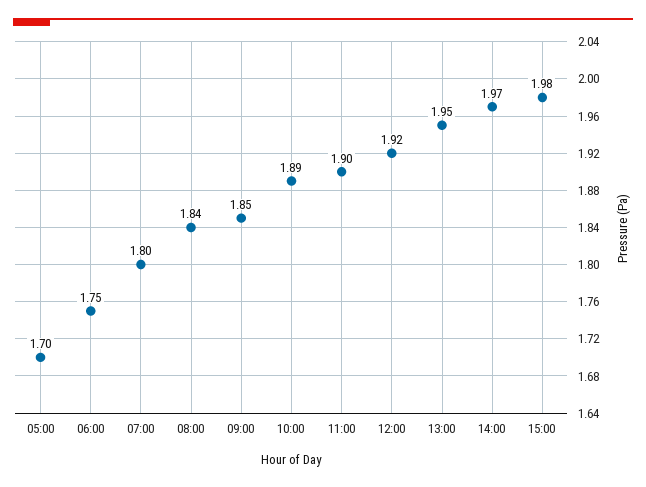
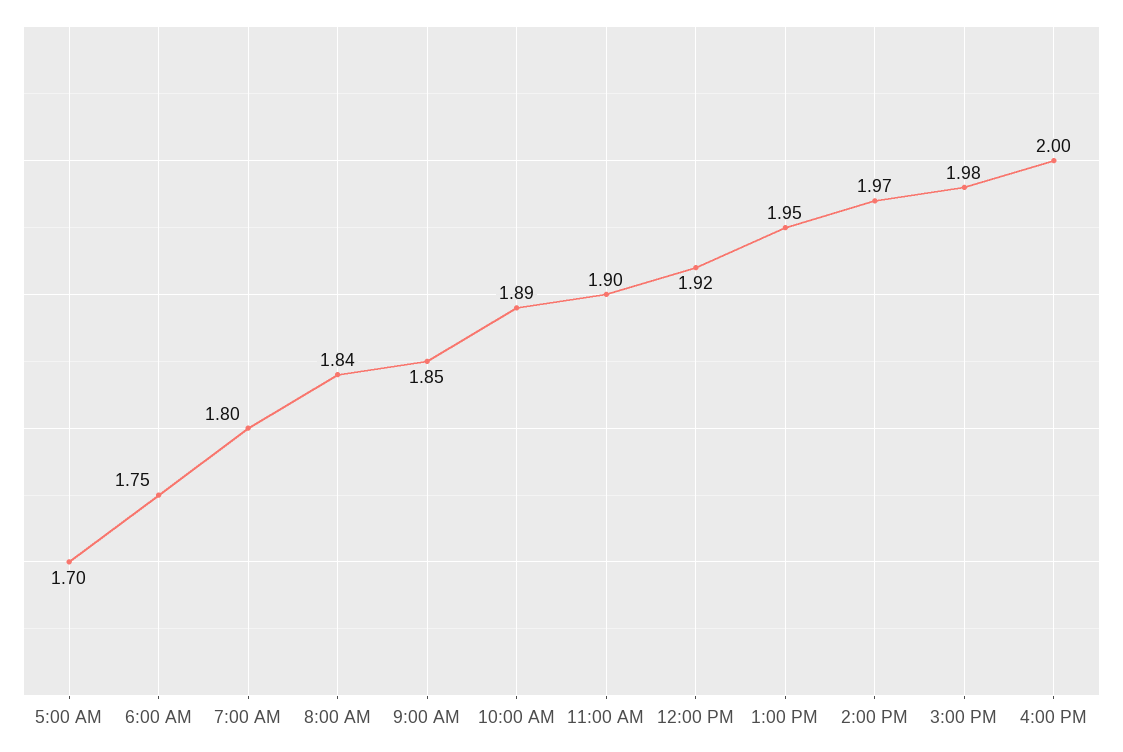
4:00 PM: none -> 2

